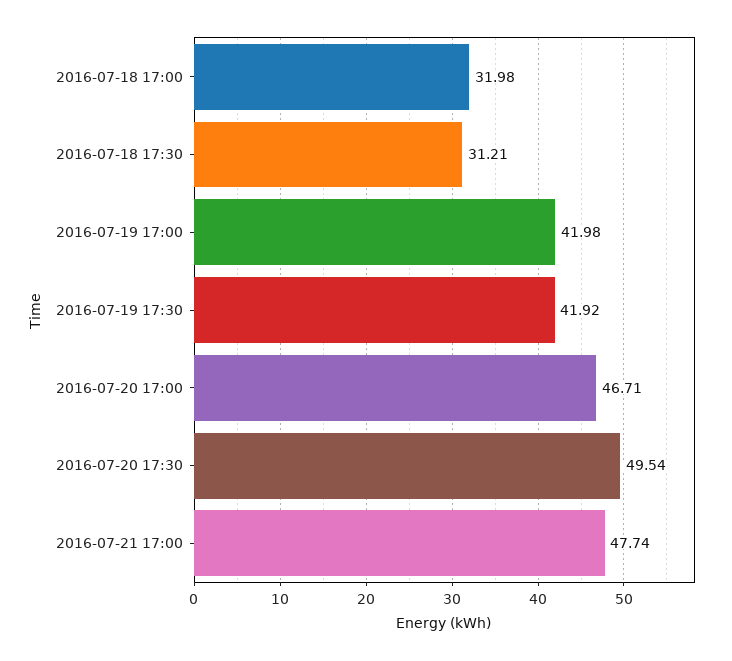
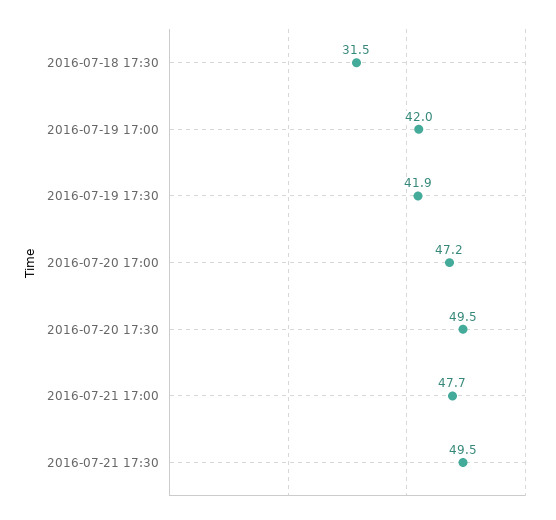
2016-07-18 17:00: 31.98 -> none
2016-07-18 17:30: 31.21 -> 31.5
2016-07-20 17:00: 46.71 -> 47.2
2016-07-21 17:30: none -> 49.5

